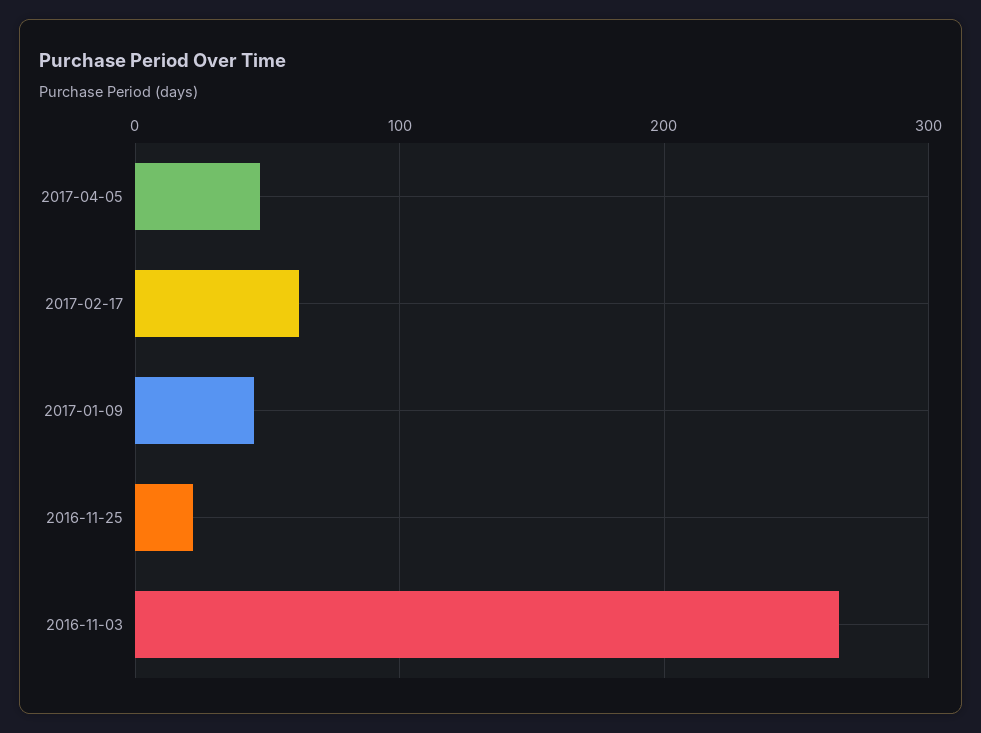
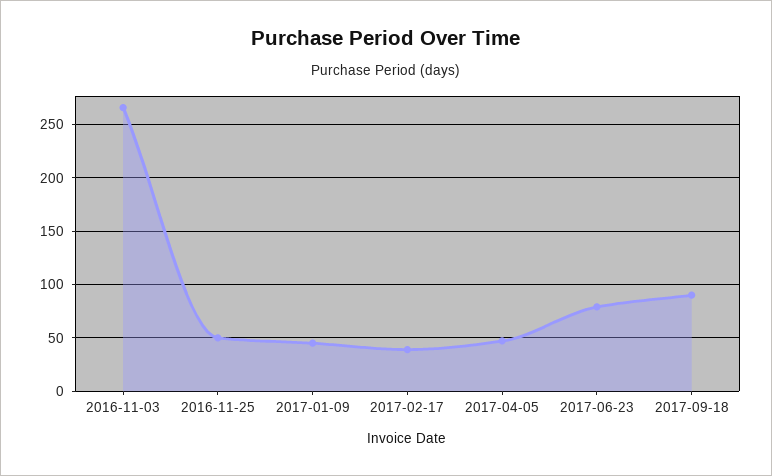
2017-02-17: 60 -> 40
2016-11-25: 20 -> 50
2017-06-23: none -> 80
2017-09-18: none -> 90

